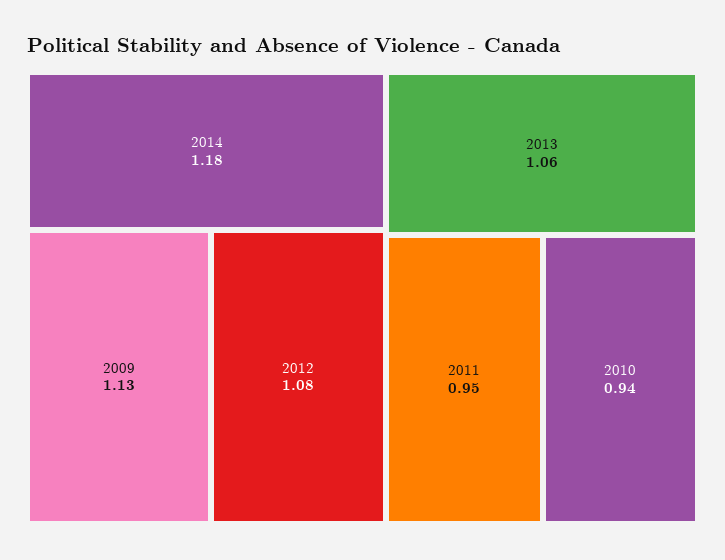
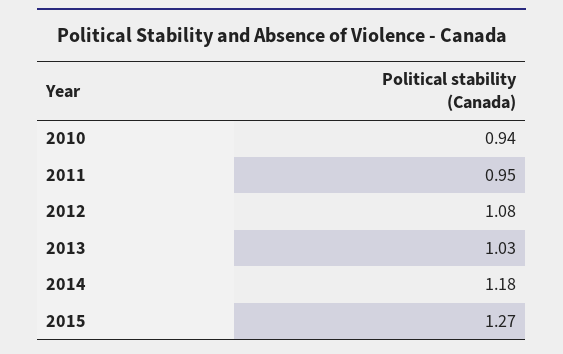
2009: 1.13 -> none
2013: 1.06 -> 1.03
2015: none -> 1.27

